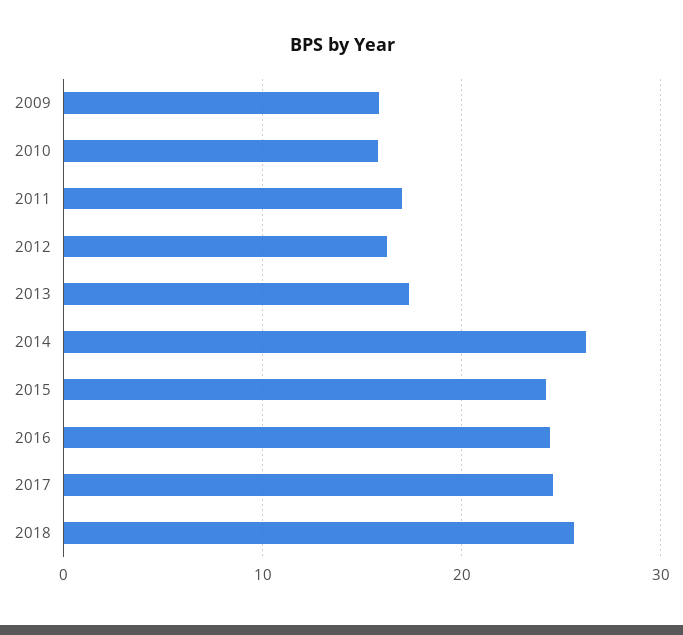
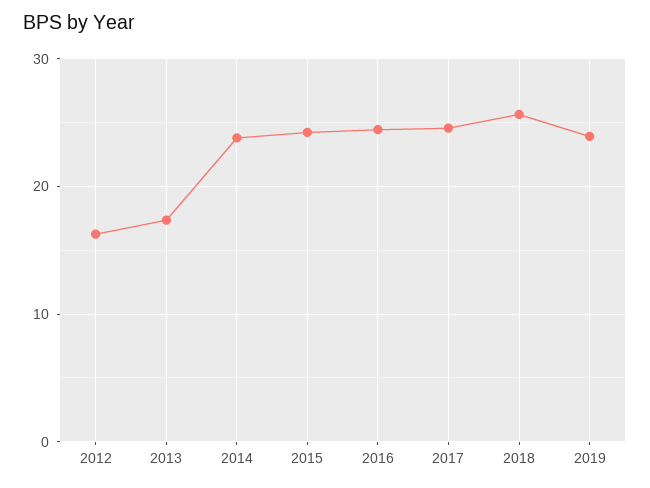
2009: 16 -> none
2010: 16 -> none
2011: 17 -> none
2014: 26 -> 24
2019: none -> 24

